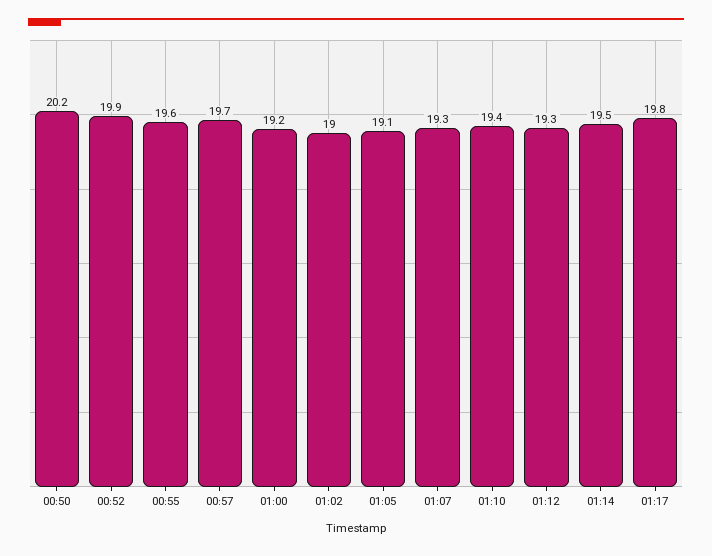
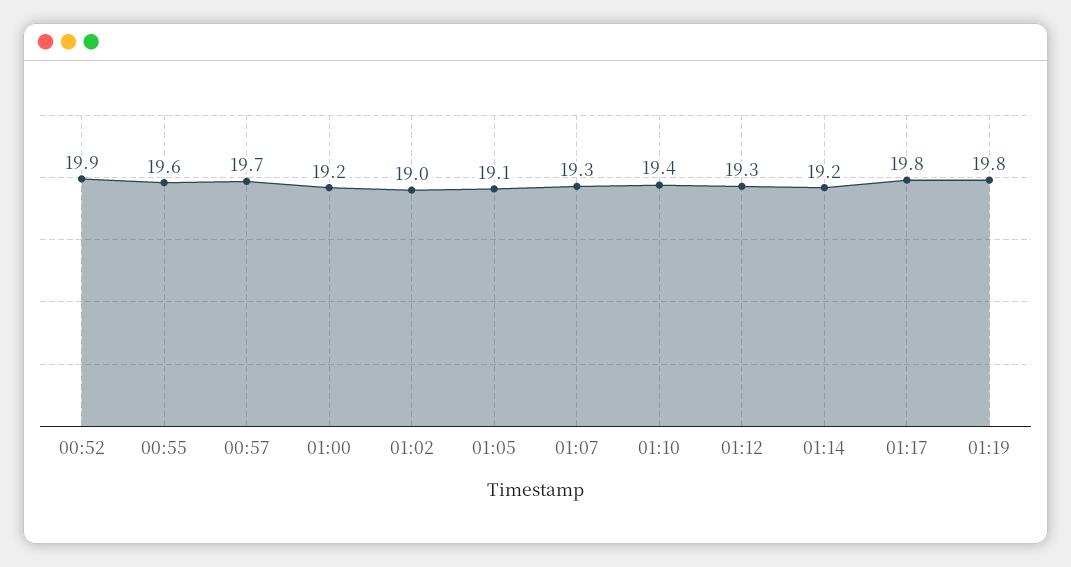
00:50: 20.2 -> none
01:14: 19.5 -> 19.2
01:19: none -> 19.8

